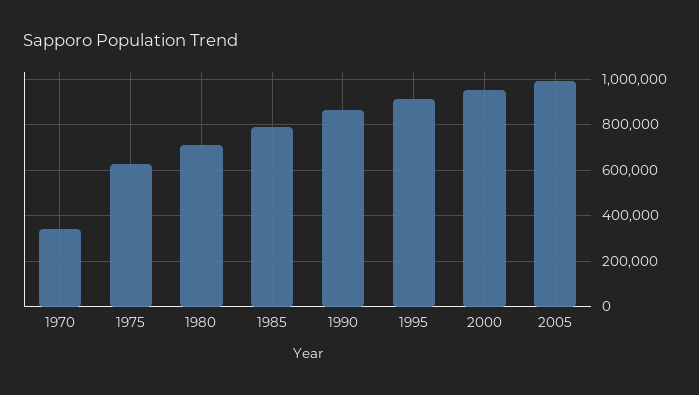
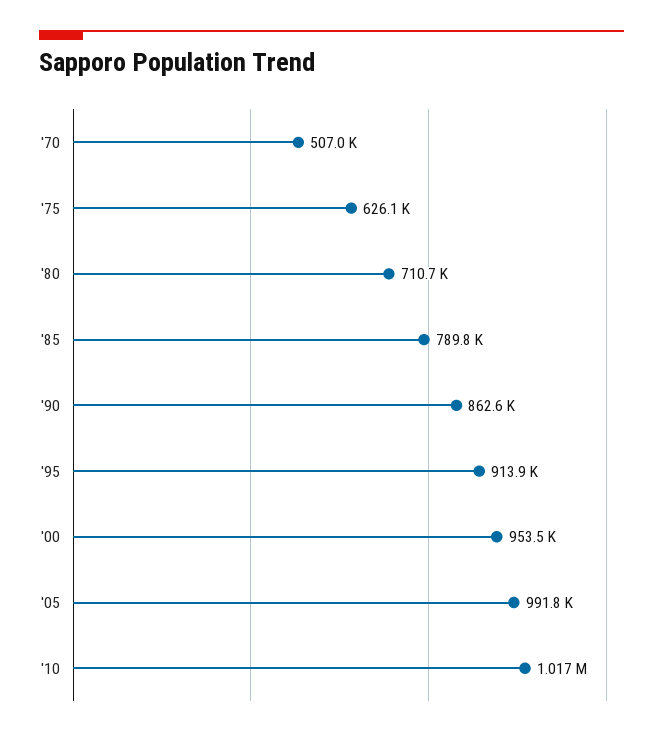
1970: 350000 -> 507000
'10: none -> 1017000

